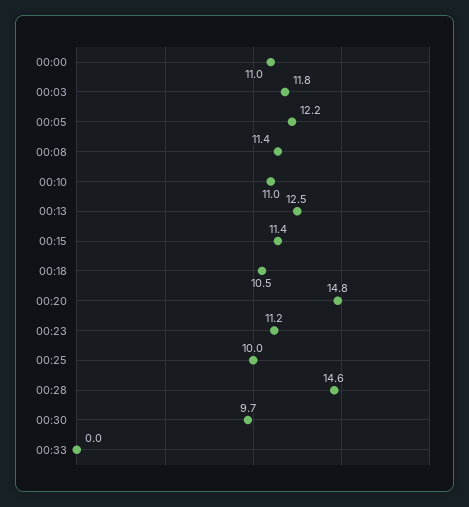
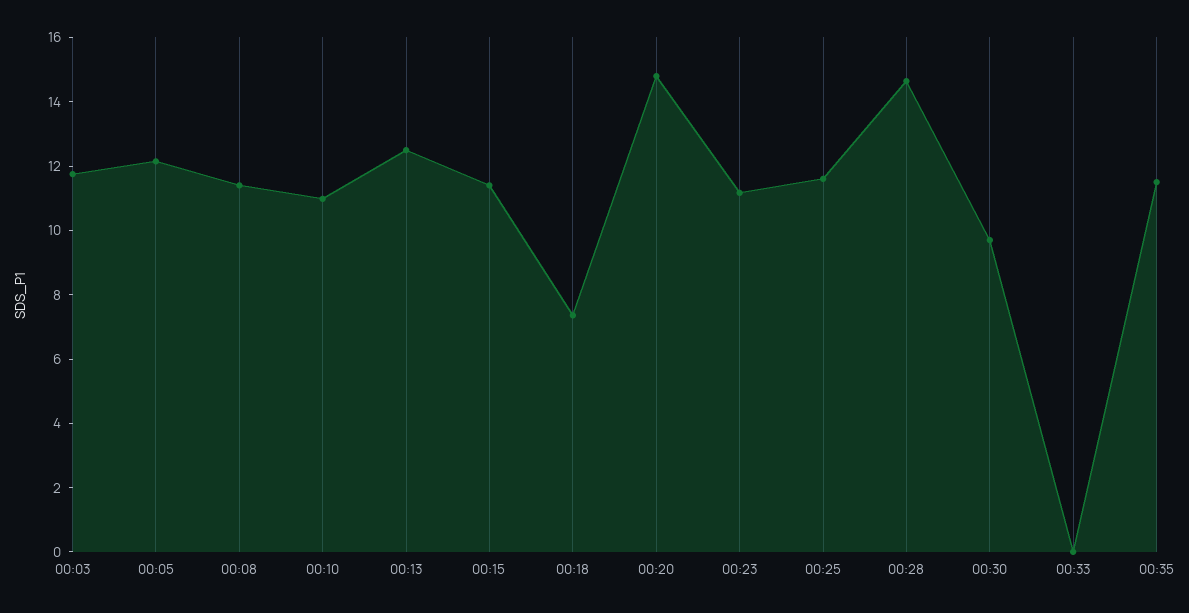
00:00: 11 -> none
00:18: 10.5 -> 7.5
00:25: 10 -> 11.5
00:35: none -> 11.5

